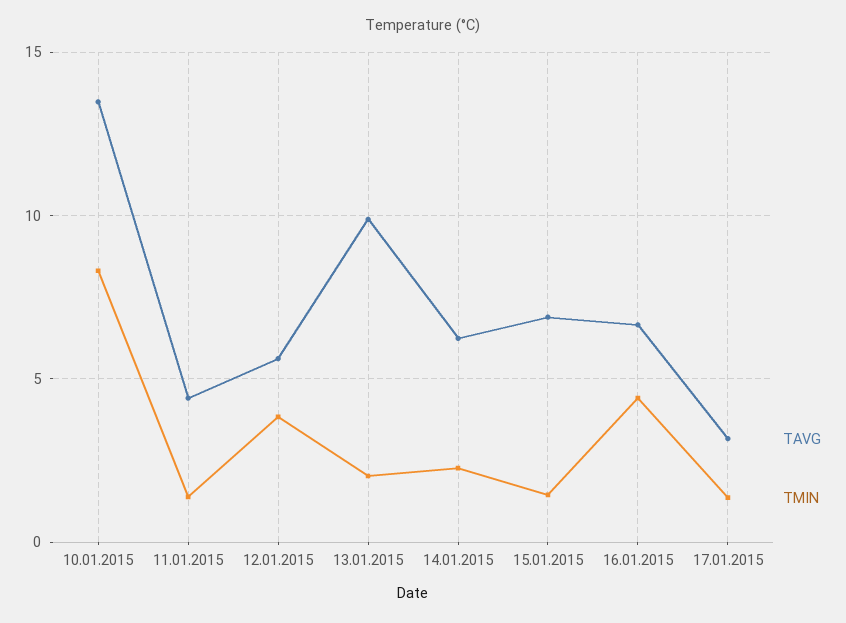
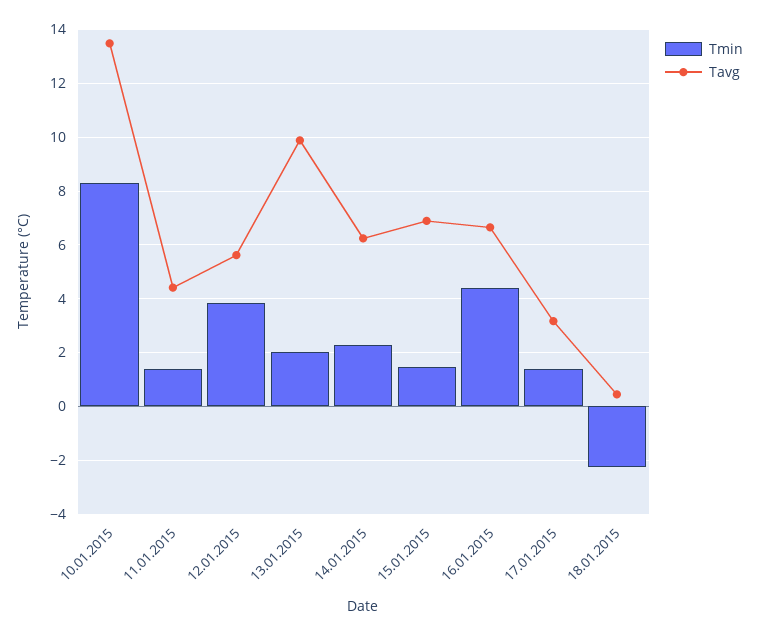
TMIN, 18.01.2015: none -> -2.25
TAVG, 18.01.2015: none -> 0.5

